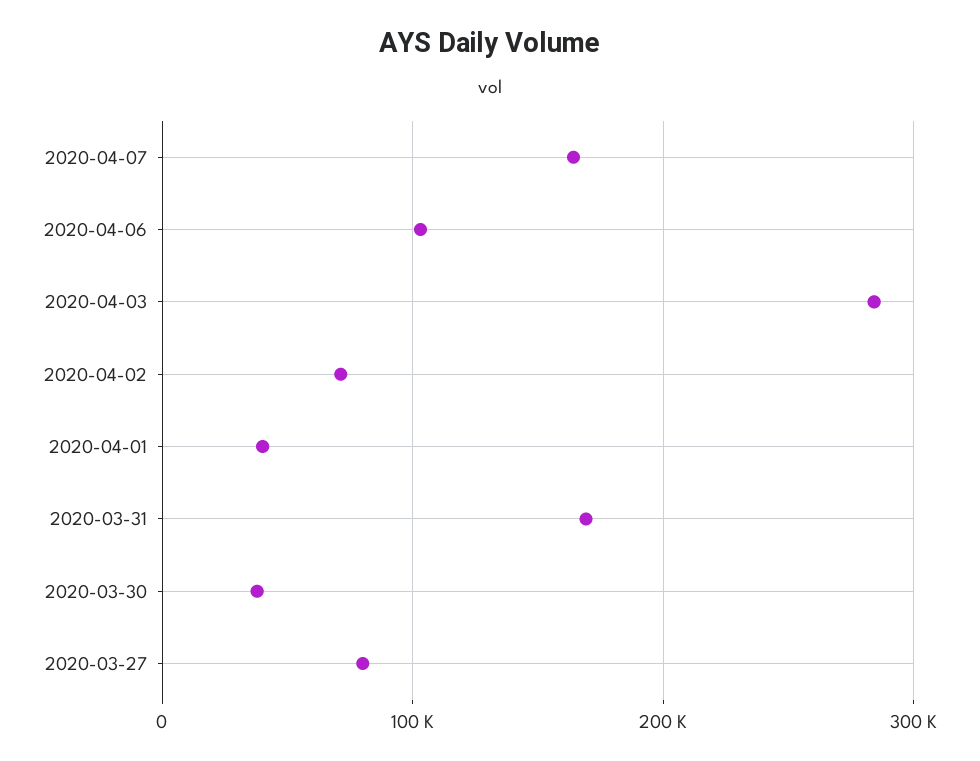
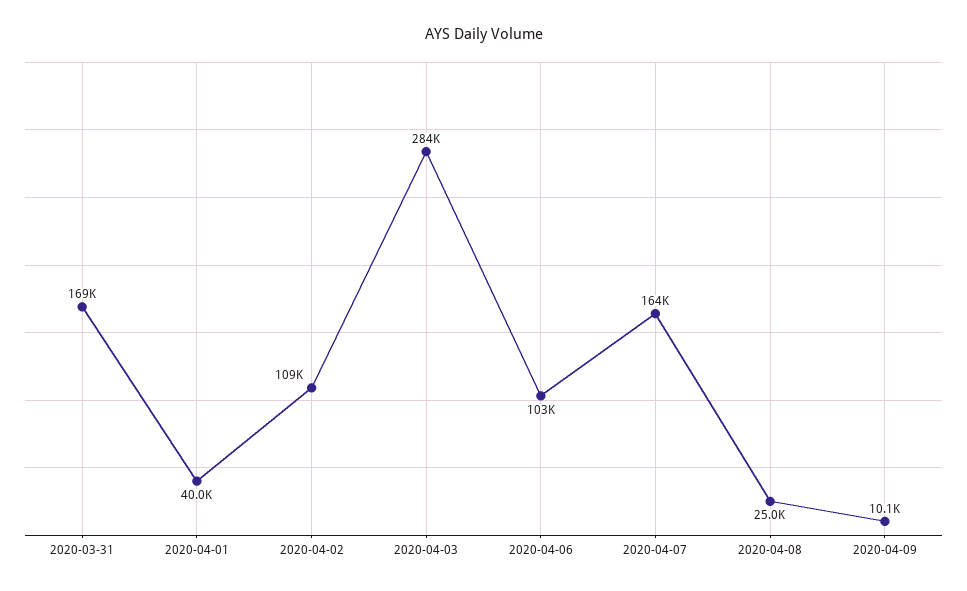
2020-04-02: 70000 -> 109000
2020-03-30: 40000 -> none
2020-03-27: 80000 -> none
2020-04-08: none -> 25000
2020-04-09: none -> 10100

